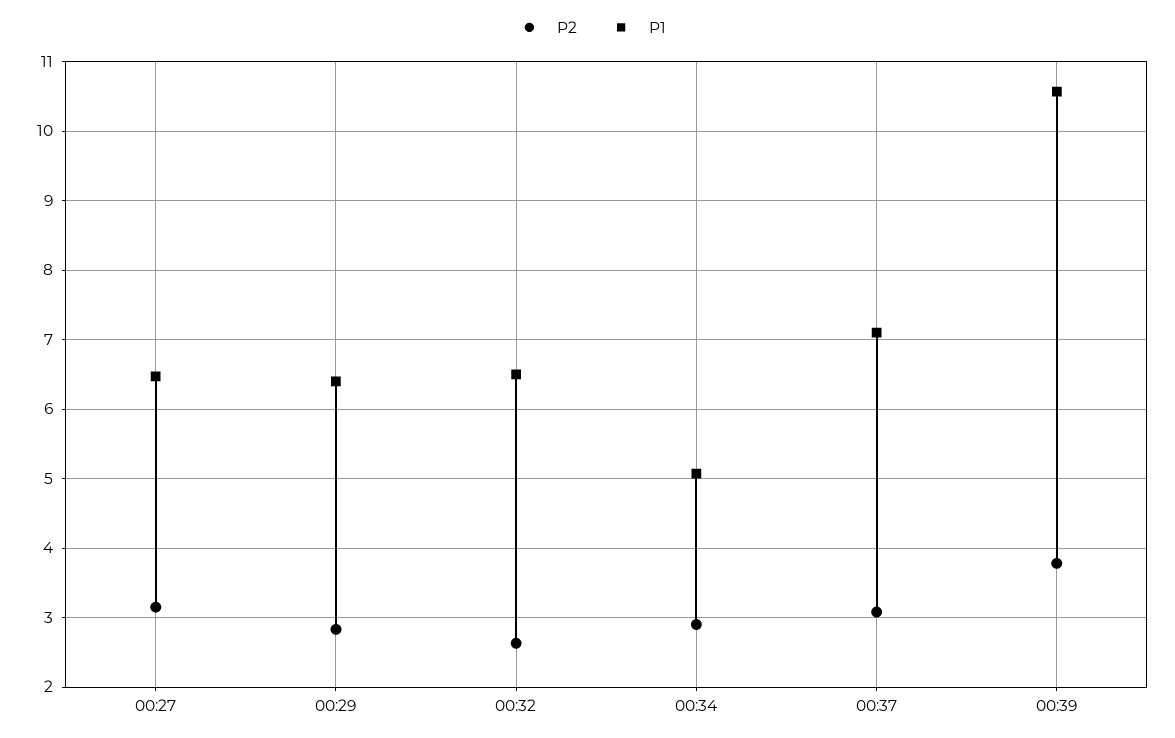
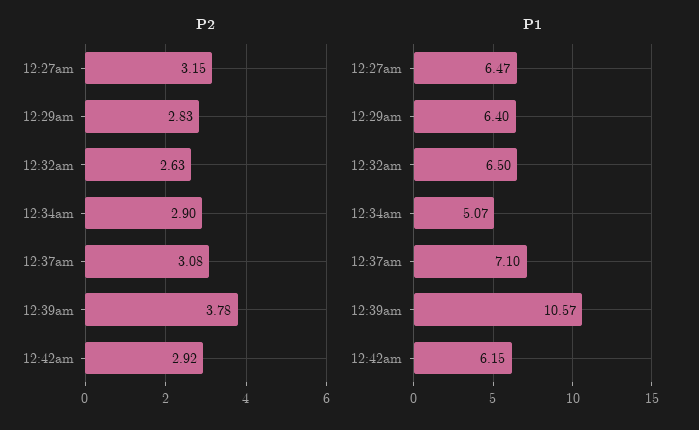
P2, 12:42am: none -> 2.92
P1, 12:42am: none -> 6.15

